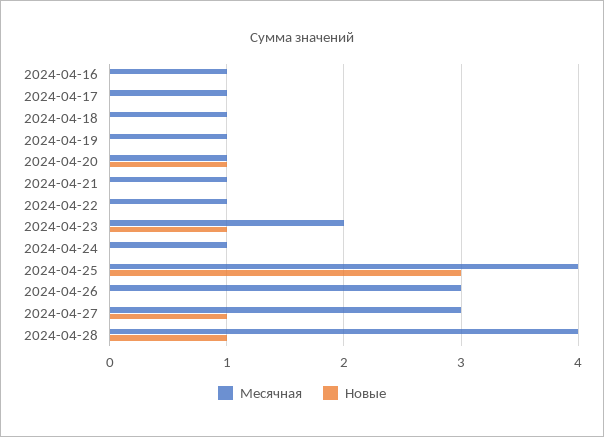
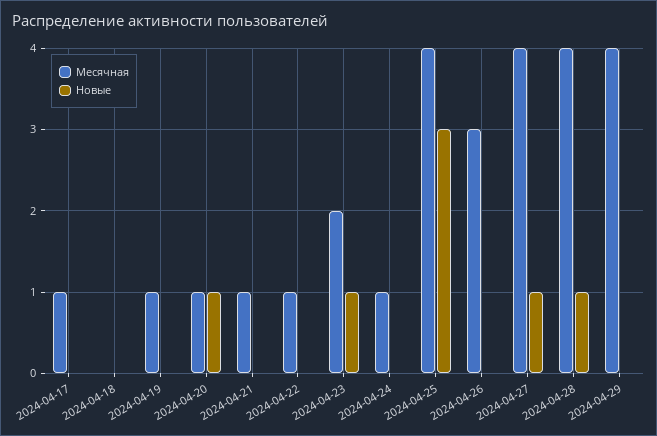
Месячная, 2024-04-16: 1 -> none
Новые, 2024-04-16: 0 -> none
Месячная, 2024-04-18: 1 -> 0
Месячная, 2024-04-27: 3 -> 4
Месячная, 2024-04-29: none -> 4
Новые, 2024-04-29: none -> 0

